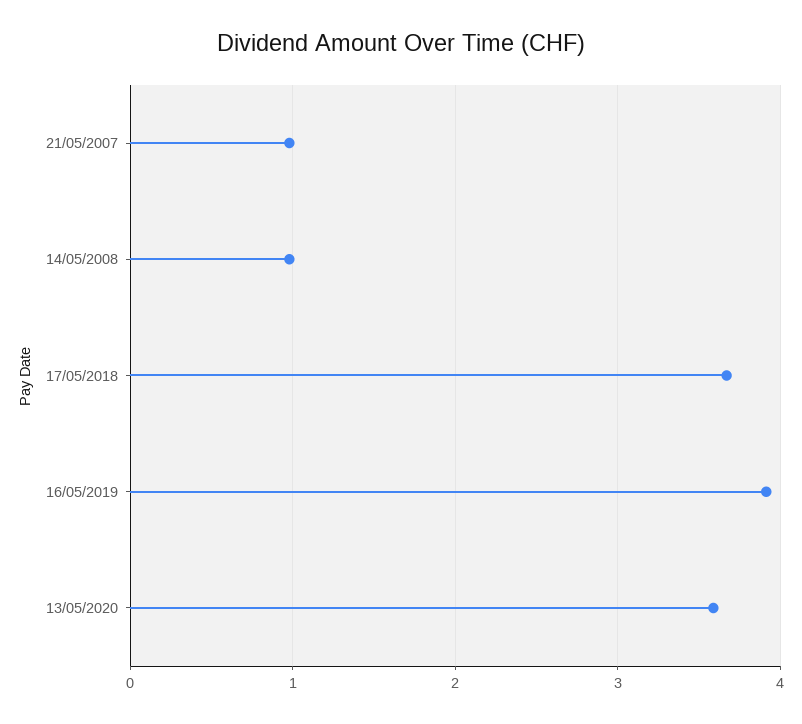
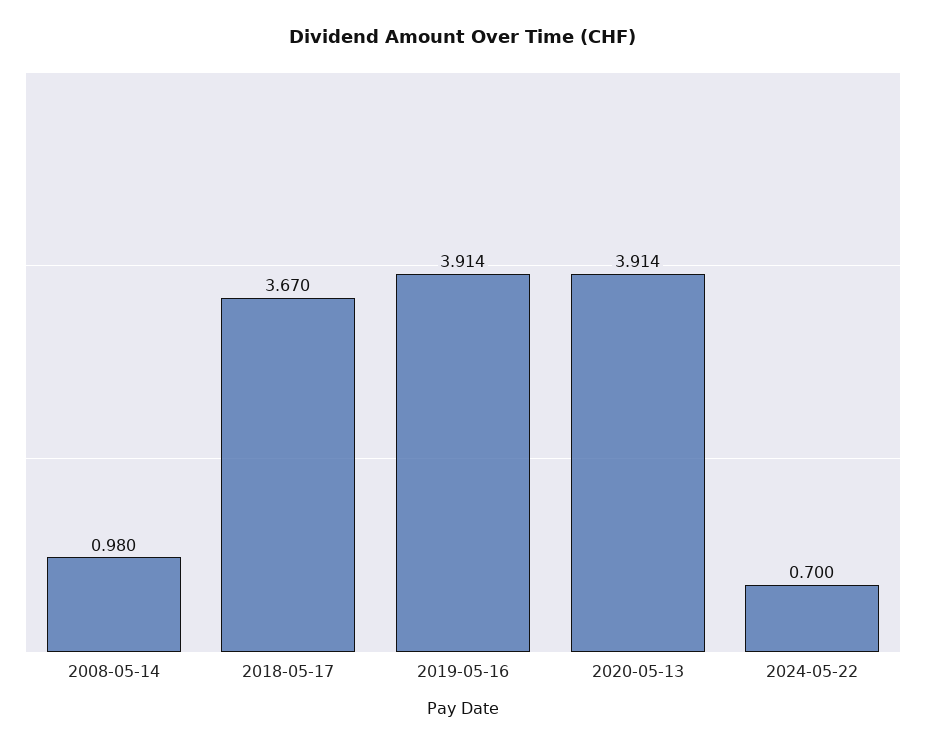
21/05/2007: 1 -> none
13/05/2020: 3.6 -> 3.914
2024-05-22: none -> 0.7

